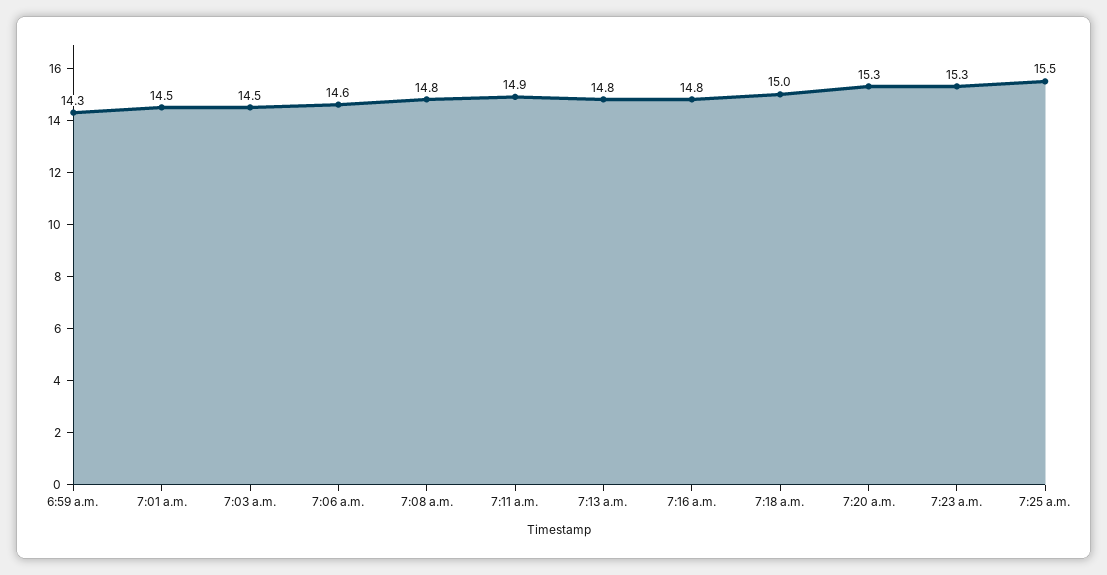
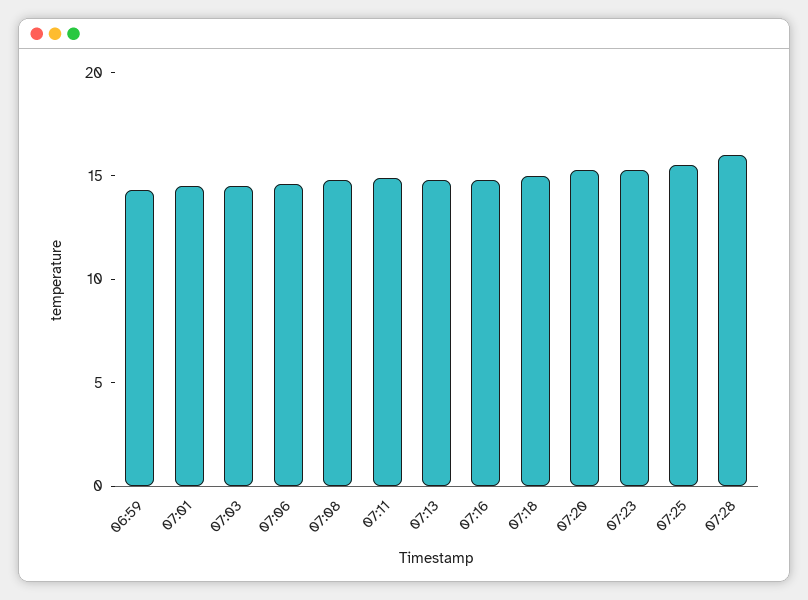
07:28: none -> 16

